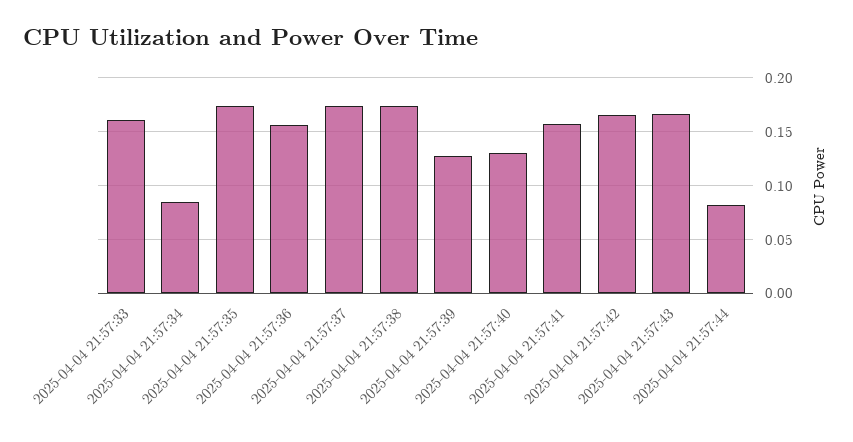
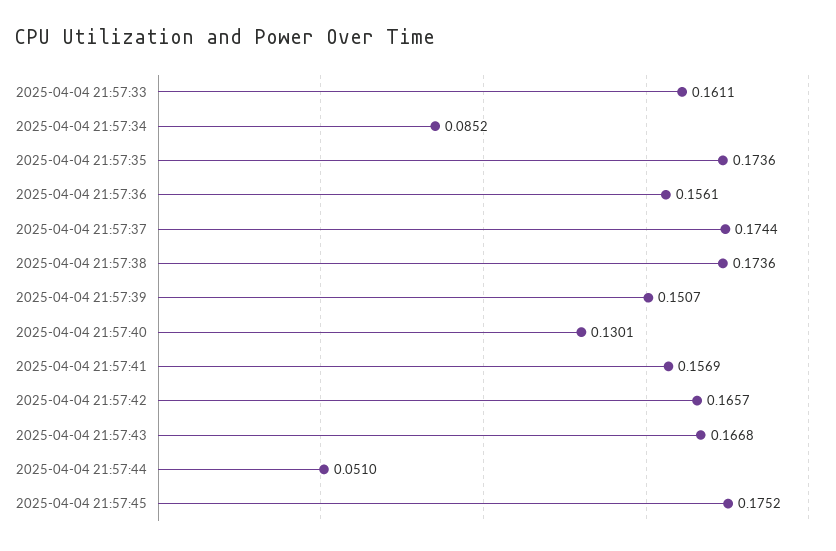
2025-04-04 21:57:39: 0.13 -> 0.1507
2025-04-04 21:57:44: 0.08 -> 0.051
2025-04-04 21:57:45: none -> 0.1752

